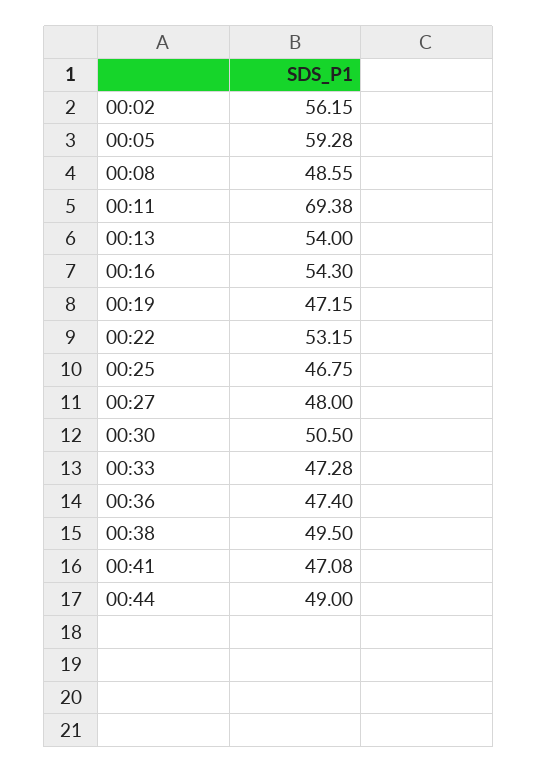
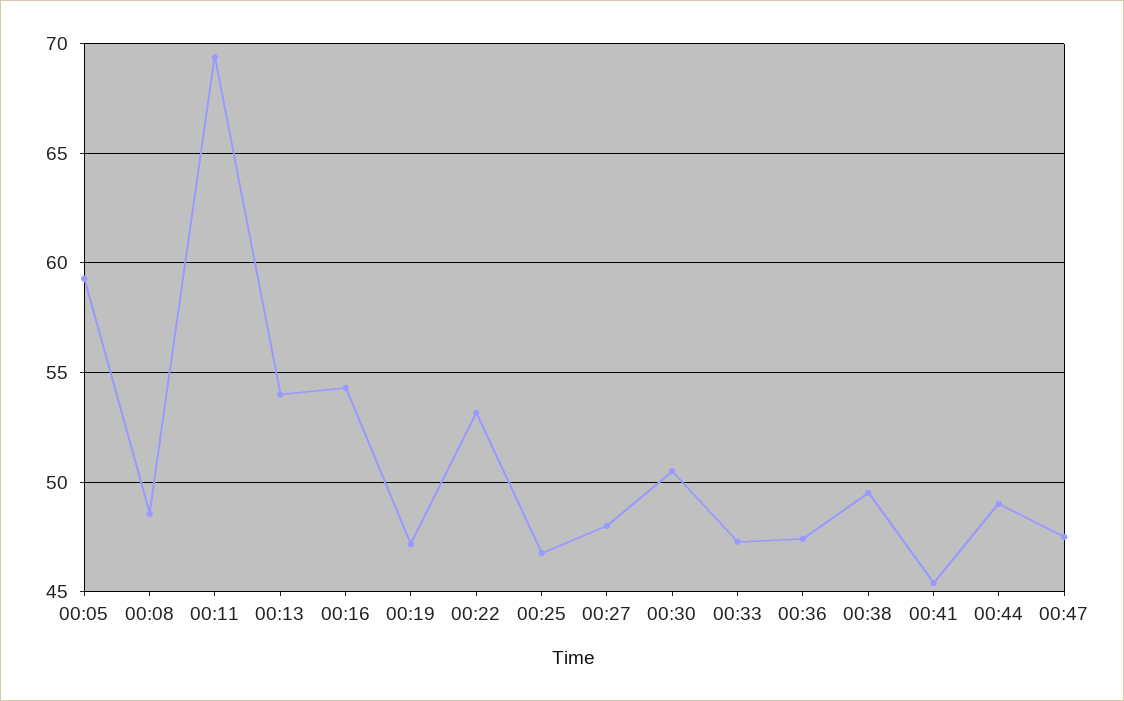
00:02: 56.15 -> none
00:41: 47.08 -> 45.5
00:47: none -> 47.5

